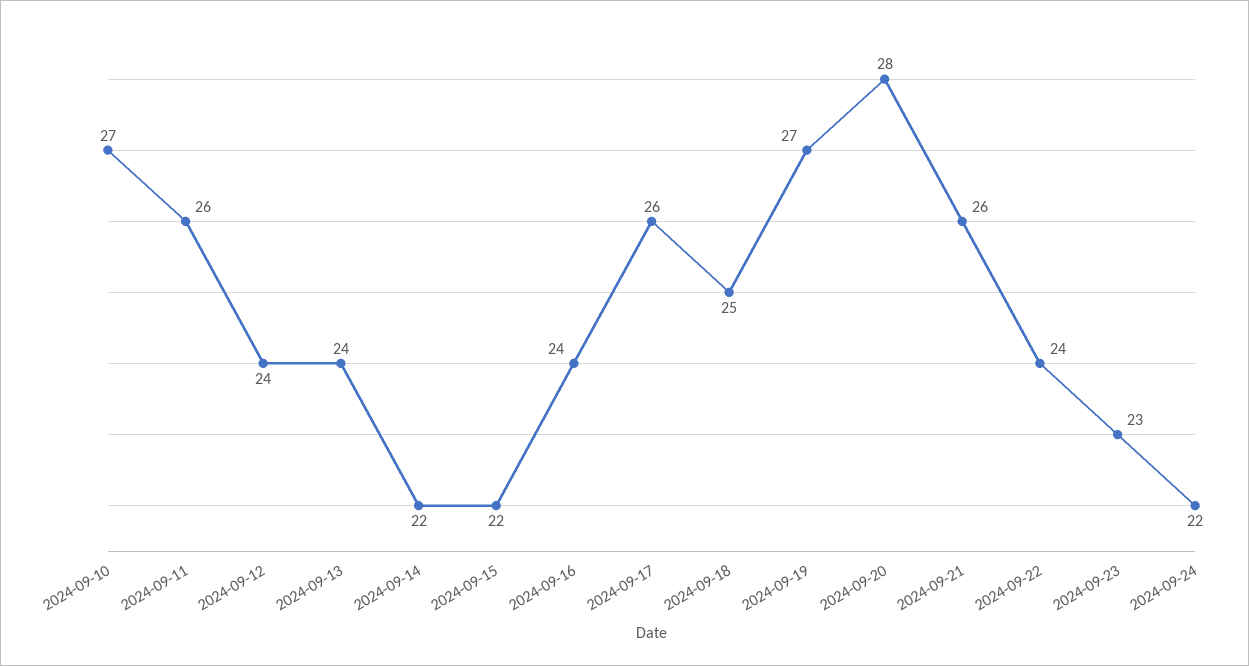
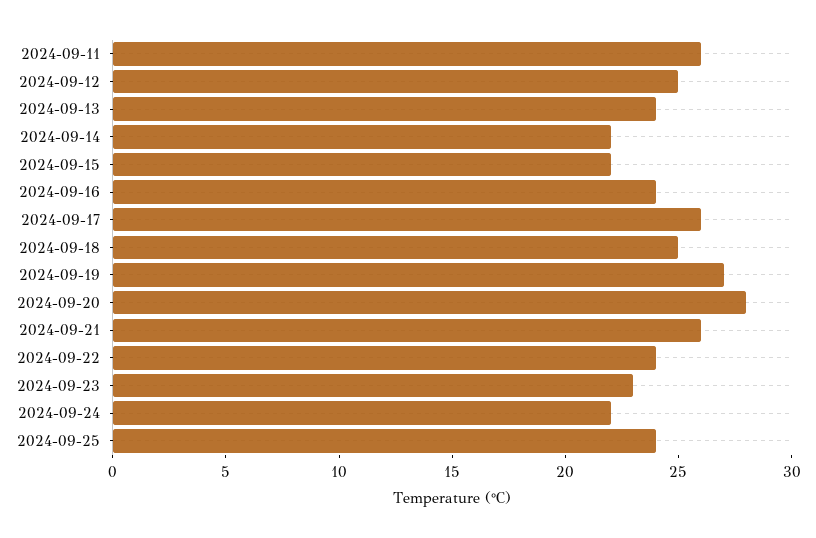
2024-09-10: 27 -> none
2024-09-12: 24 -> 25
2024-09-25: none -> 24

